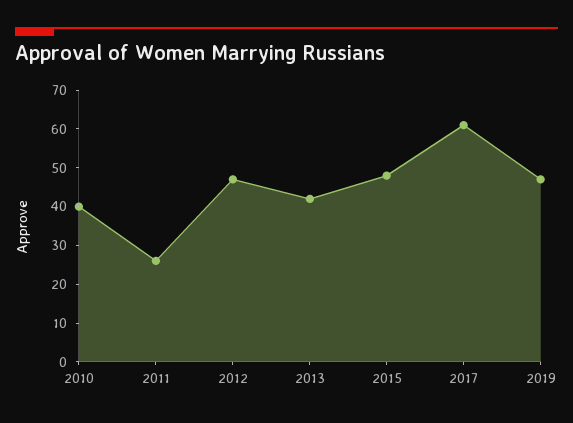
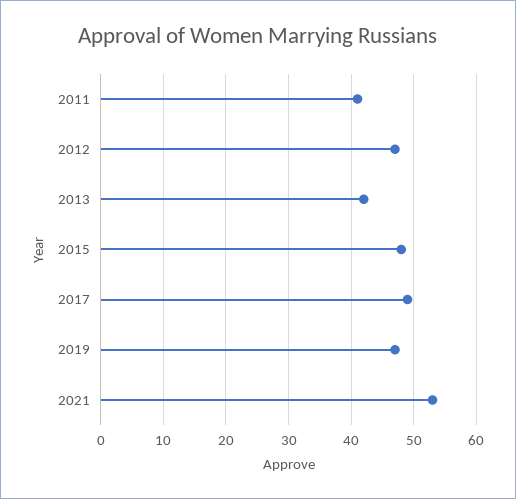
2010: 40 -> none
2011: 25 -> 41
2017: 60 -> 49
2021: none -> 53

